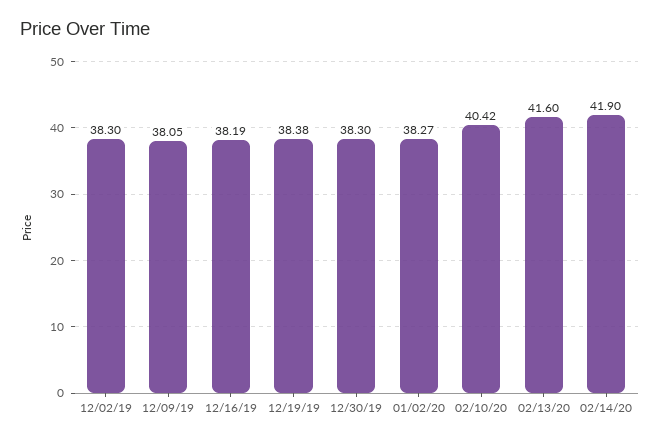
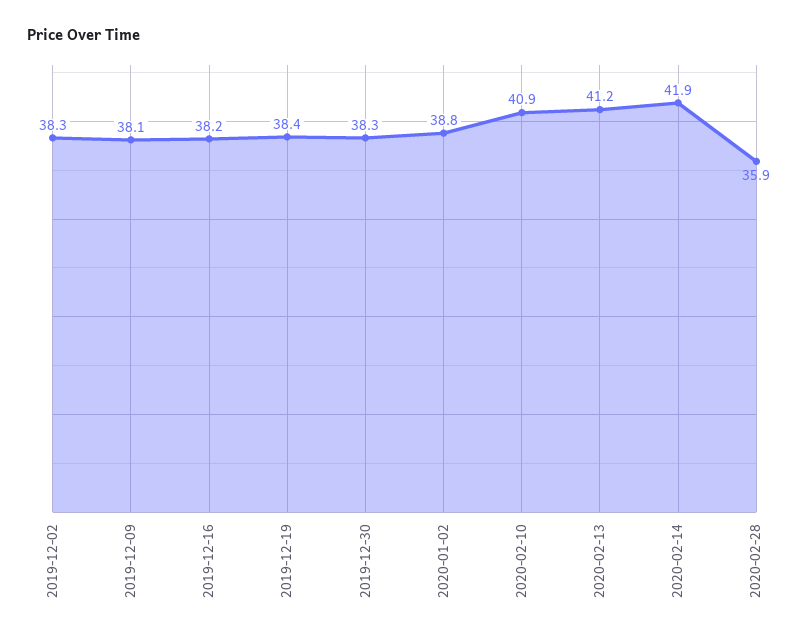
01/02/20: 38.27 -> 38.8
02/10/20: 40.42 -> 40.9
02/13/20: 41.6 -> 41.2
2020-02-28: none -> 35.9

